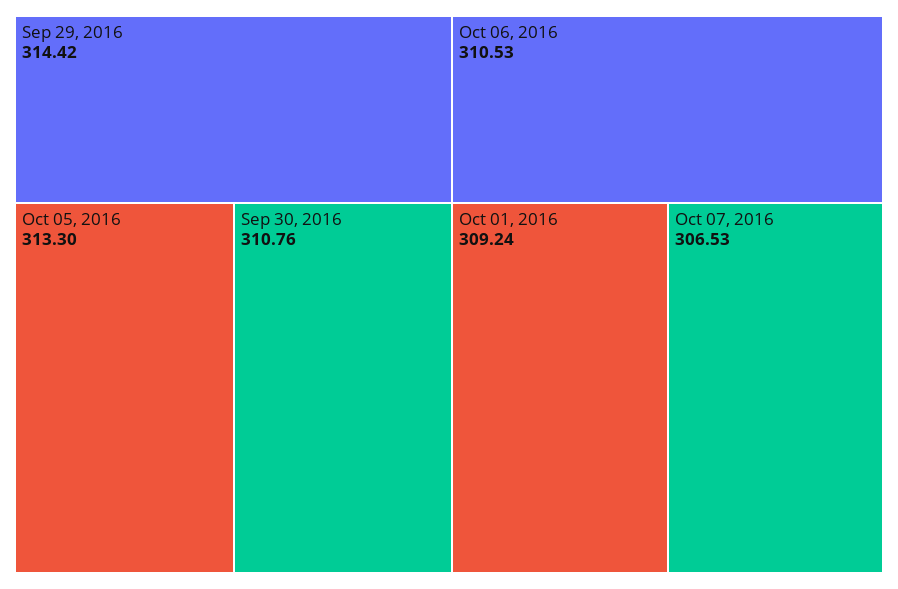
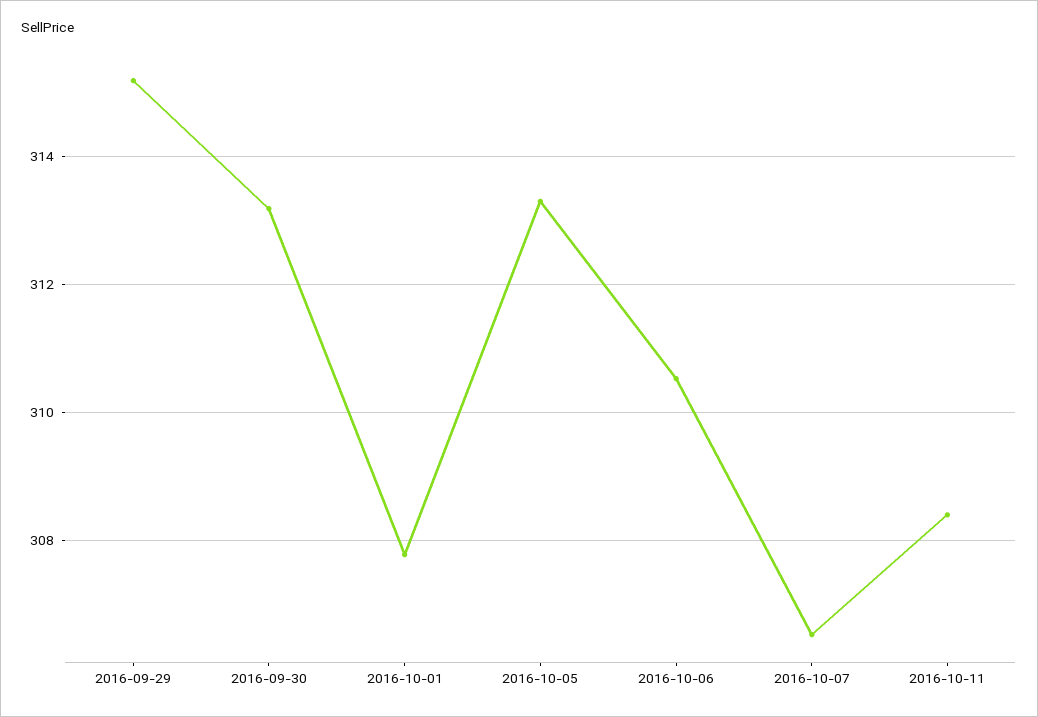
Sep 29, 2016: 314.42 -> 315.2
Sep 30, 2016: 310.76 -> 313.2
Oct 01, 2016: 309.24 -> 307.8
2016-10-11: none -> 308.4

